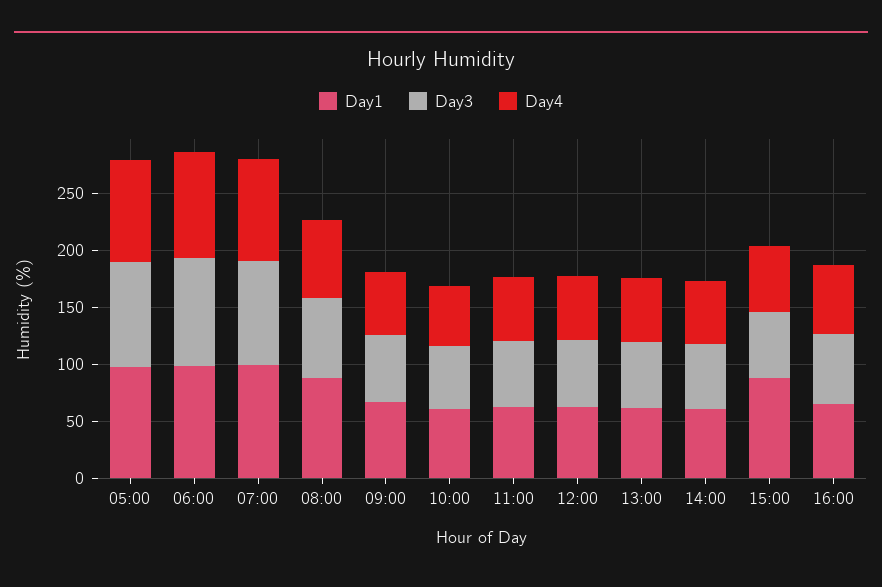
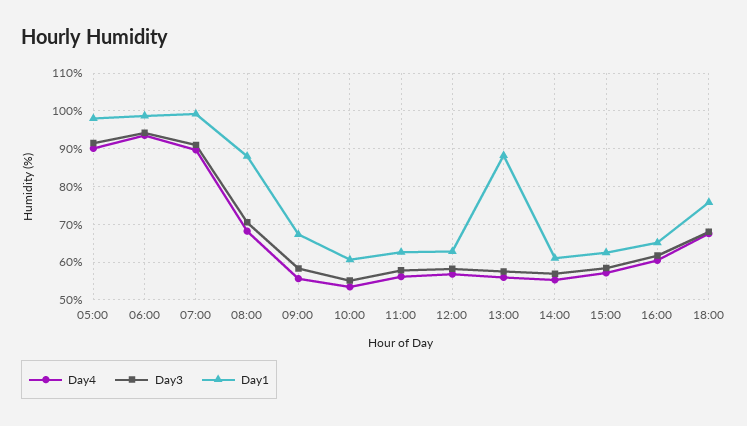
Day1, 13:00: 60 -> 88
Day1, 15:00: 90 -> 62
Day4, 18:00: none -> 68
Day3, 18:00: none -> 68
Day1, 18:00: none -> 76

